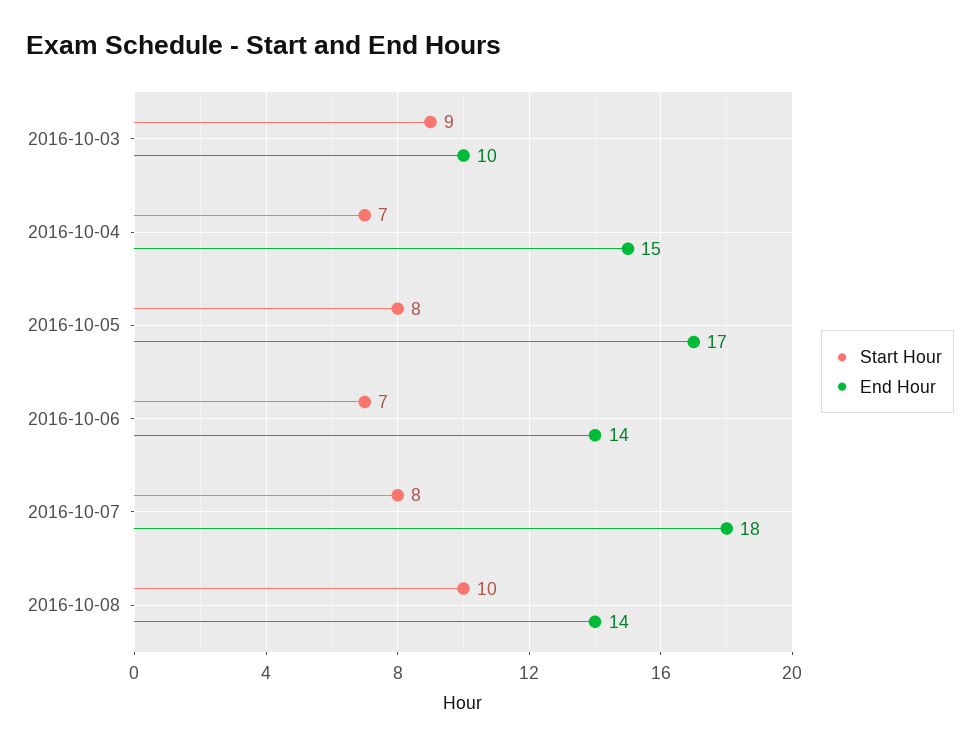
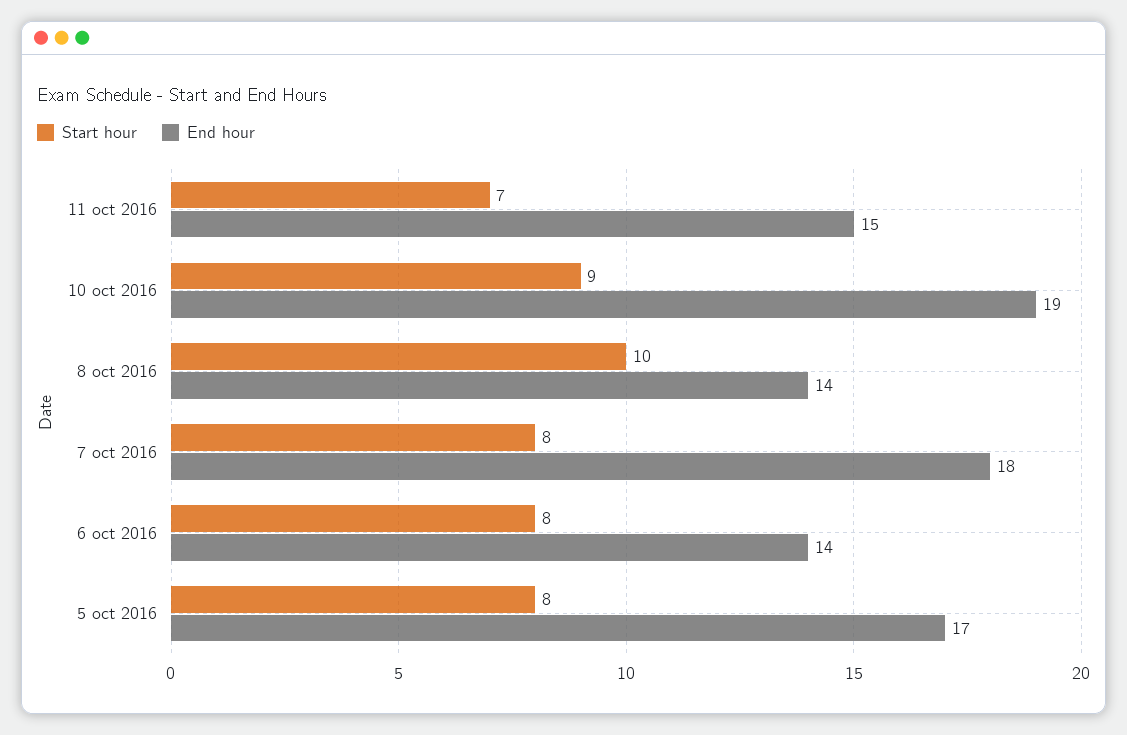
Start Hour, 2016-10-03: 9 -> none
End Hour, 2016-10-03: 10 -> none
Start Hour, 2016-10-04: 7 -> none
End Hour, 2016-10-04: 15 -> none
Start Hour, 2016-10-06: 7 -> 8
Start Hour, 11 oct 2016: none -> 7
End Hour, 11 oct 2016: none -> 15
Start Hour, 10 oct 2016: none -> 9
End Hour, 10 oct 2016: none -> 19

